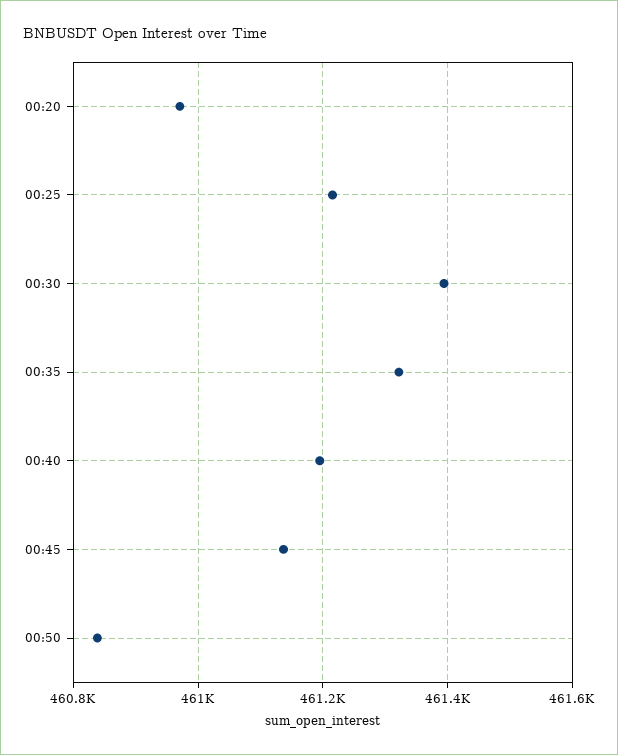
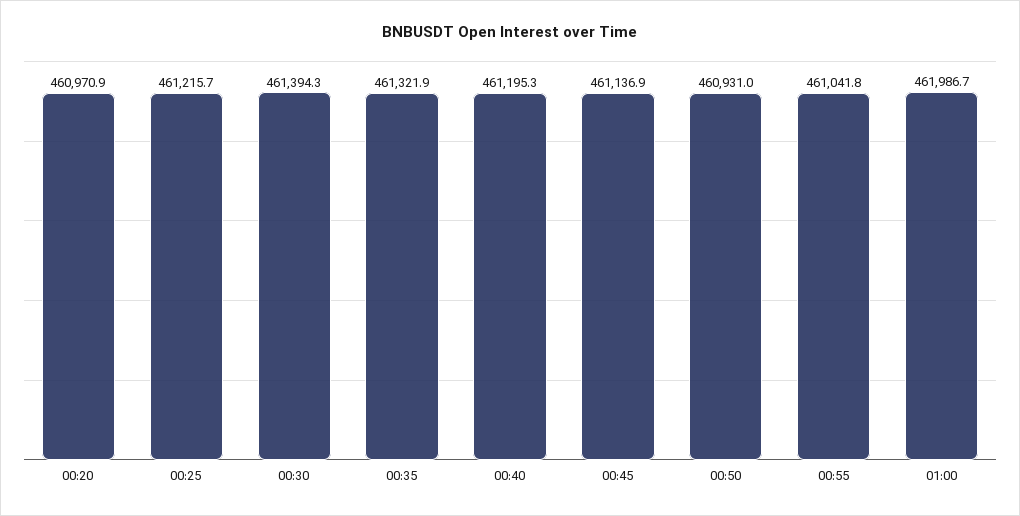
00:50: 460840 -> 460931
00:55: none -> 461041.8
01:00: none -> 461986.7

